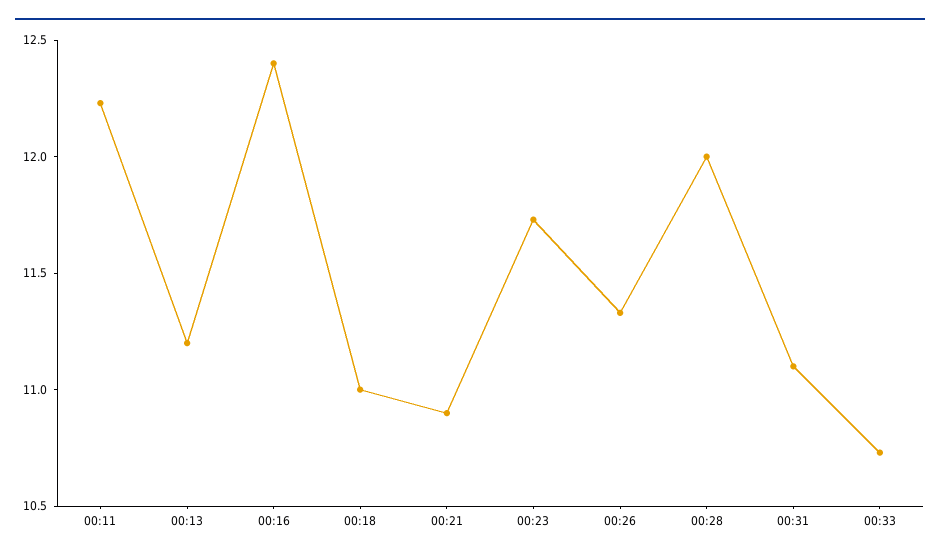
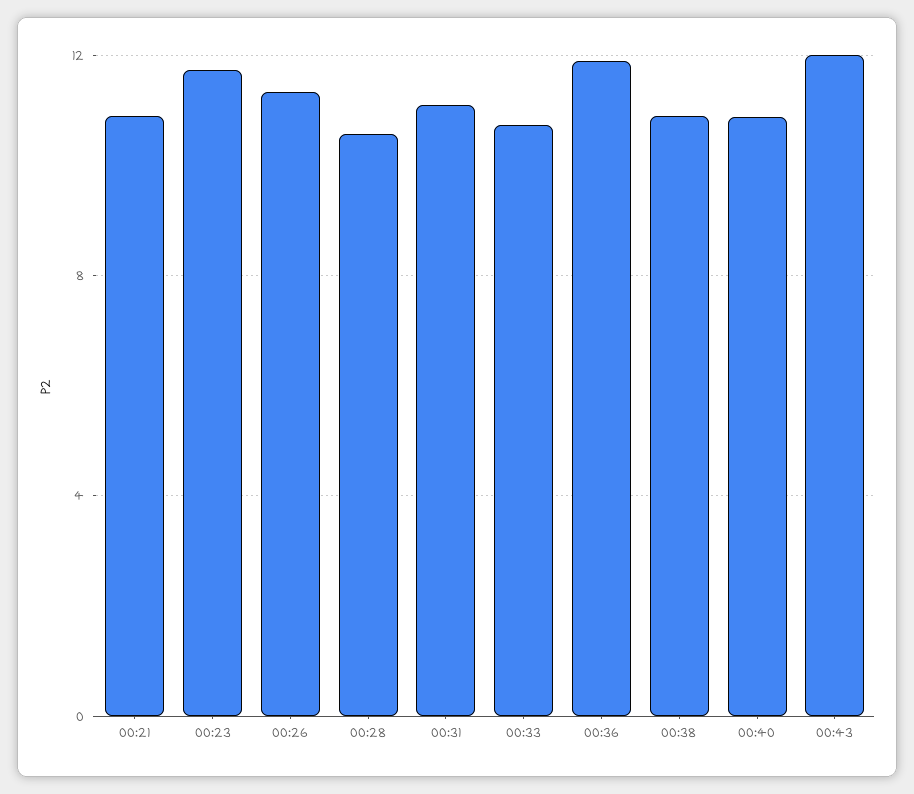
00:11: 12.2 -> none
00:13: 11.2 -> none
00:16: 12.4 -> none
00:18: 11 -> none
00:28: 12 -> 10.5
00:36: none -> 12
00:38: none -> 11
00:40: none -> 11
00:43: none -> 12

